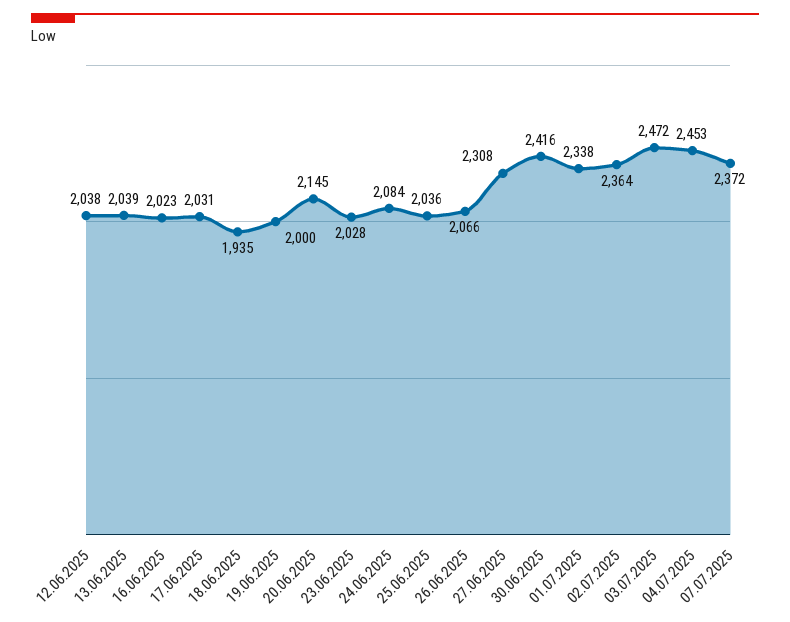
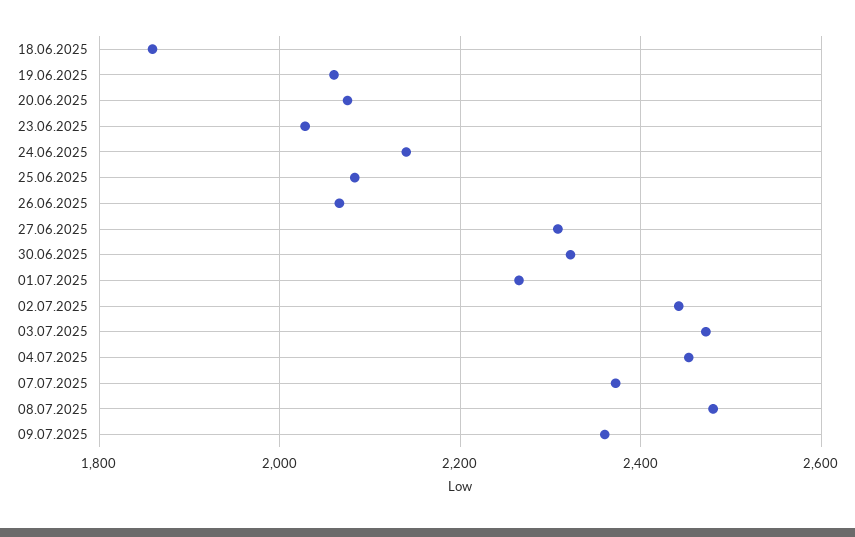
12.06.2025: 2038 -> none
13.06.2025: 2039 -> none
16.06.2025: 2023 -> none
17.06.2025: 2031 -> none
18.06.2025: 1935 -> 1860
19.06.2025: 2000 -> 2060
20.06.2025: 2145 -> 2080
24.06.2025: 2084 -> 2140
25.06.2025: 2036 -> 2080
30.06.2025: 2416 -> 2320
01.07.2025: 2338 -> 2260
02.07.2025: 2364 -> 2440
08.07.2025: none -> 2480
09.07.2025: none -> 2360

